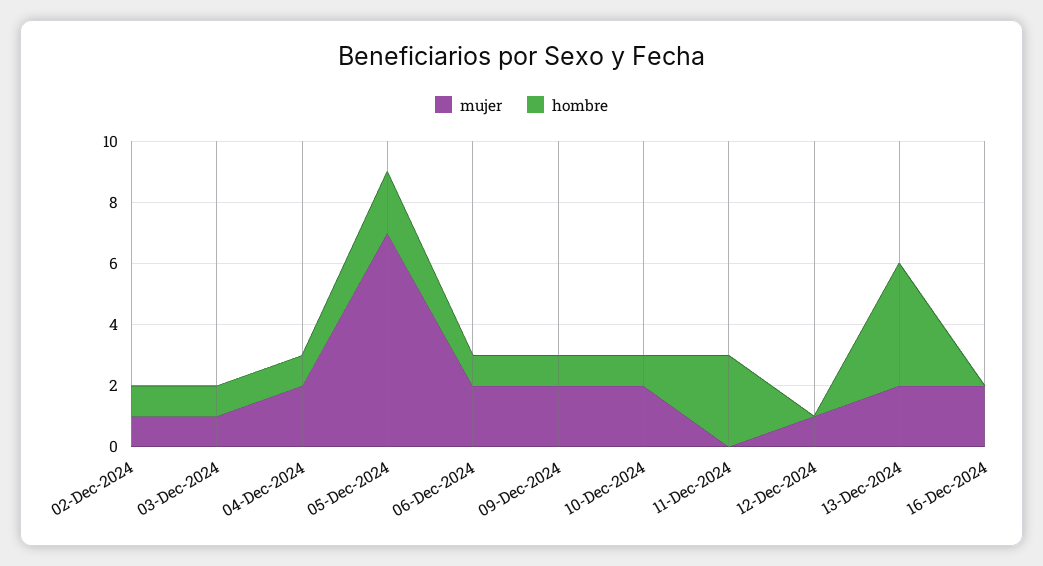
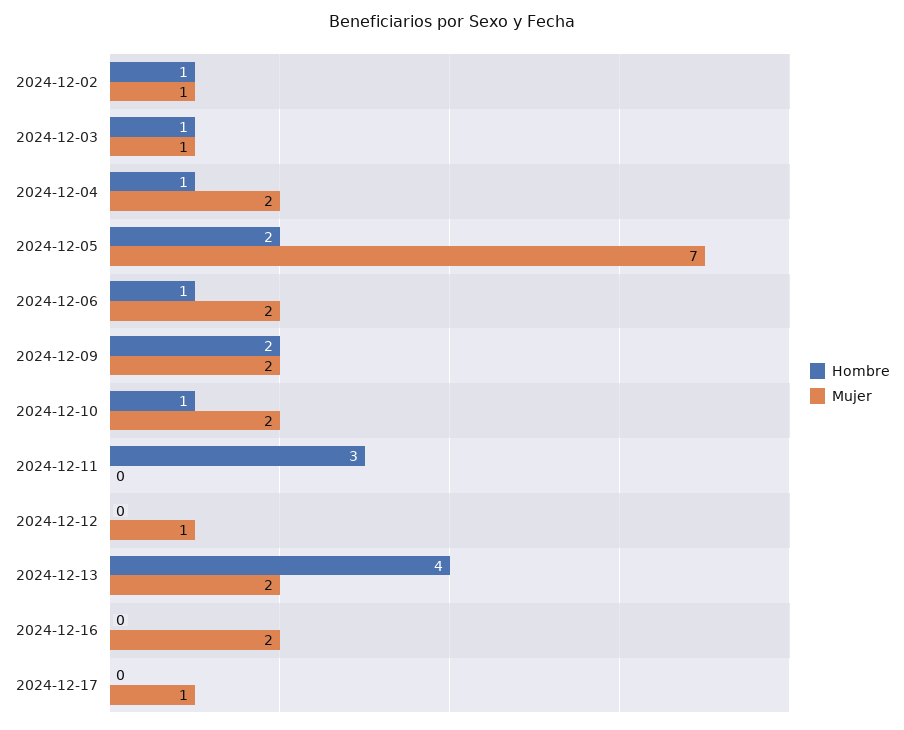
hombre, 09-Dec-2024: 1 -> 2
hombre, 2024-12-17: none -> 0
mujer, 2024-12-17: none -> 1

